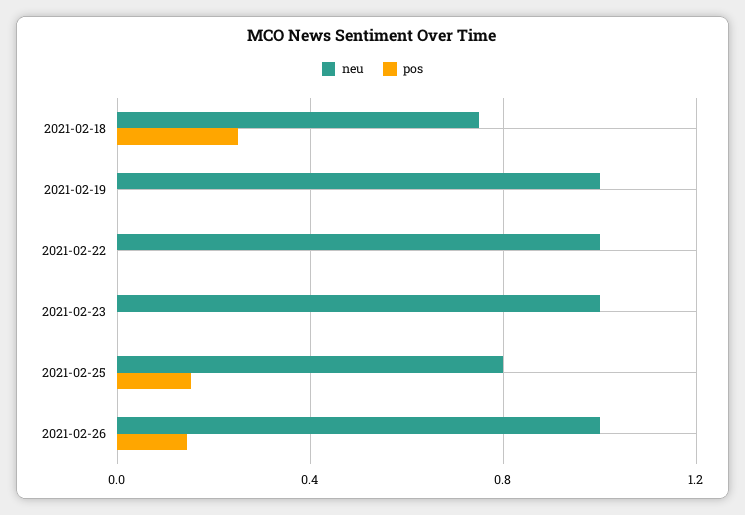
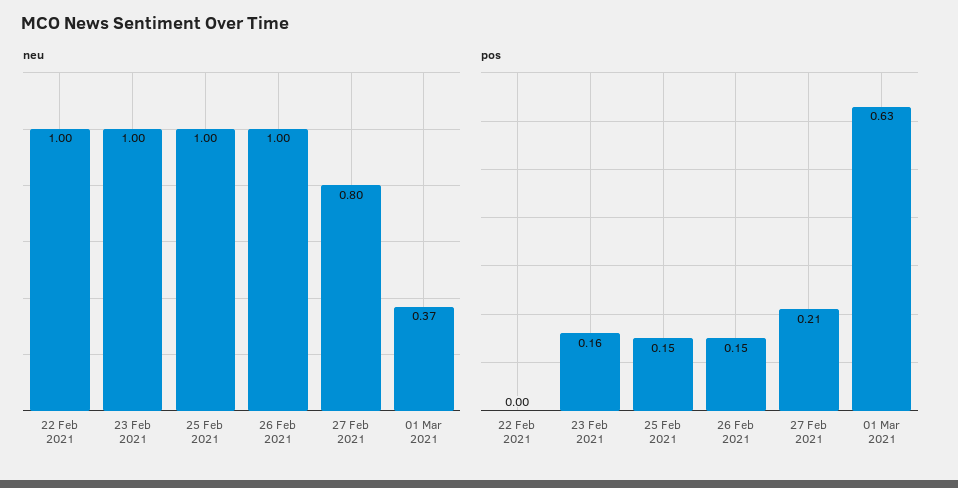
neu, 2021-02-18: 0.75 -> none
pos, 2021-02-18: 0.25 -> none
neu, 2021-02-19: 1 -> none
pos, 2021-02-19: 0 -> none
pos, 2021-02-23: 0 -> 0.16
neu, 2021-02-25: 0.8 -> 1
neu, 27 Feb 2021: none -> 0.8
neu, 01 Mar 2021: none -> 0.37
pos, 27 Feb 2021: none -> 0.21
pos, 01 Mar 2021: none -> 0.63

